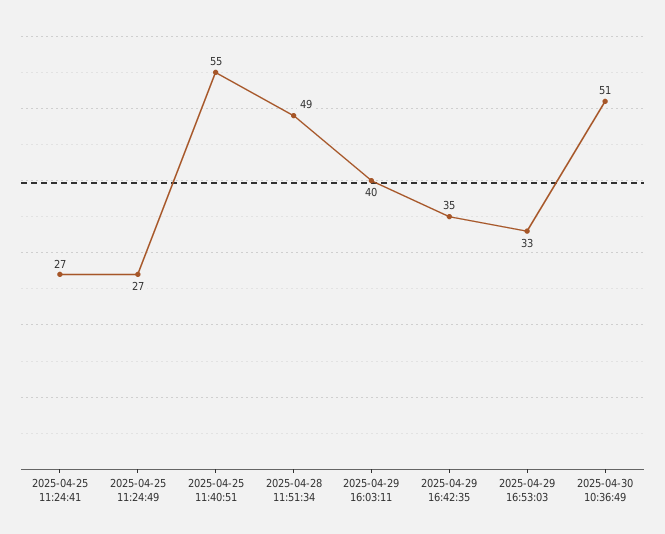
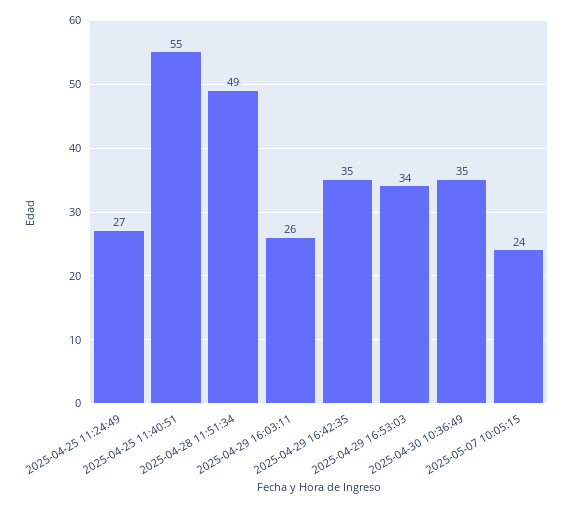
2025-04-25 11:24:41: 27 -> none
2025-04-29 16:03:11: 40 -> 26
2025-04-29 16:53:03: 33 -> 34
2025-04-30 10:36:49: 51 -> 35
2025-05-07 10:05:15: none -> 24

